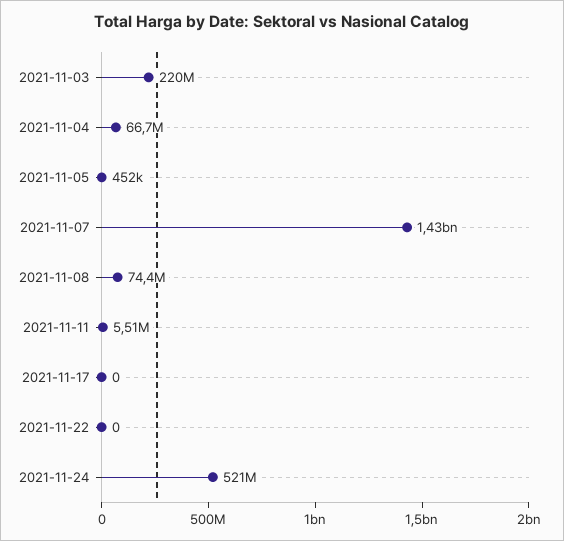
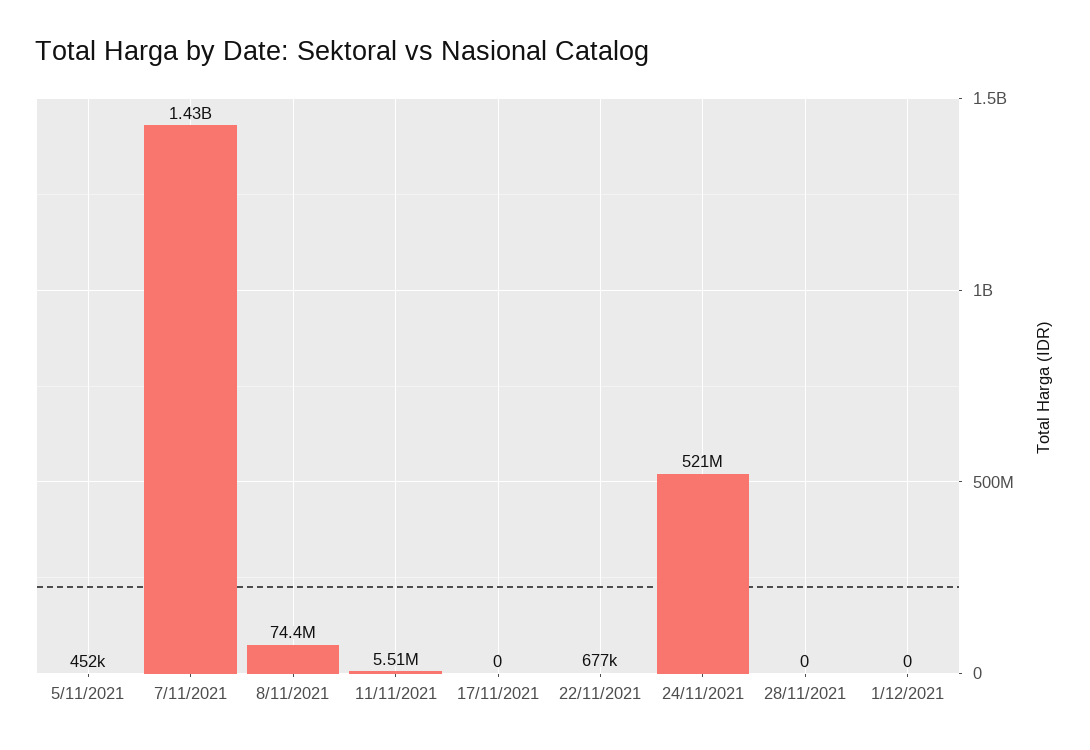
2021-11-03: 220000000 -> none
2021-11-04: 66700000 -> none
2021-11-22: 0 -> 677000
28/11/2021: none -> 0
1/12/2021: none -> 0

